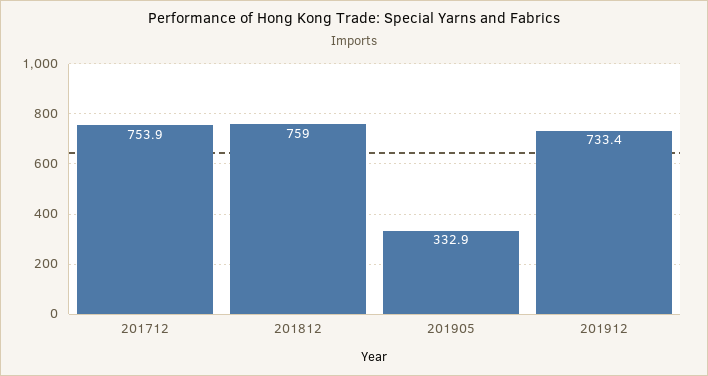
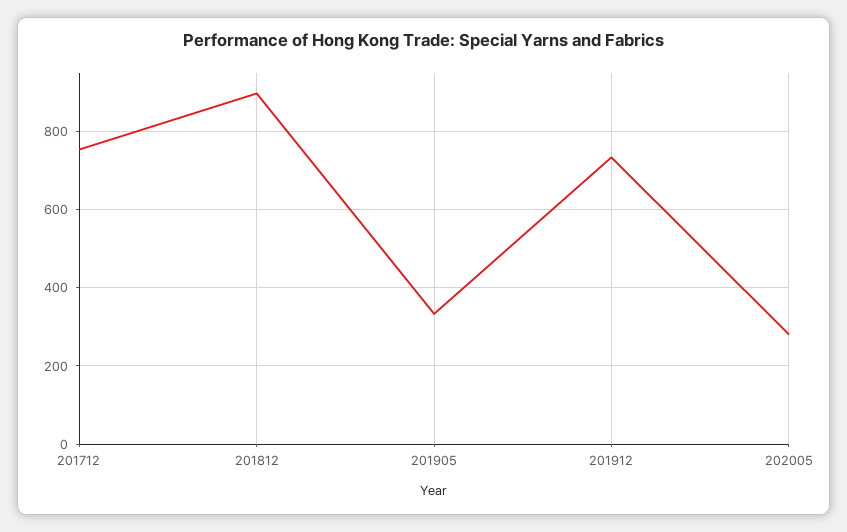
201812: 759 -> 900
202005: none -> 280

